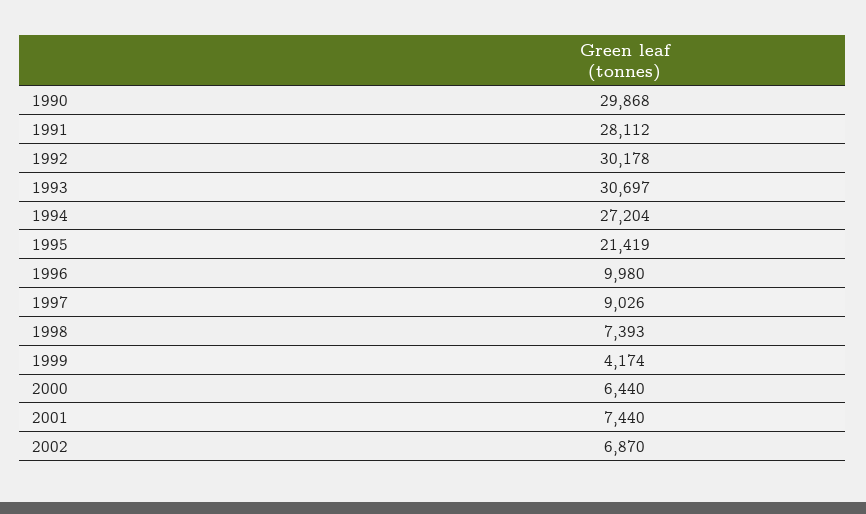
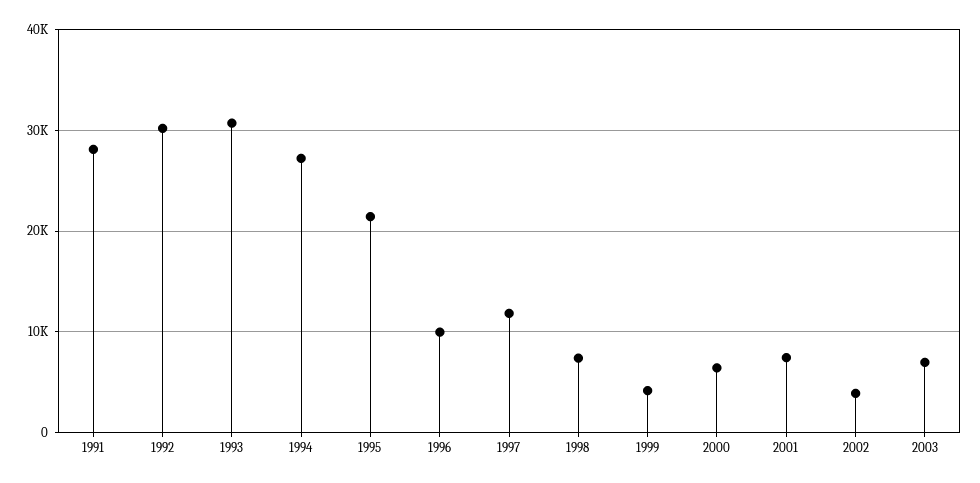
1990: 29868 -> none
1997: 9026 -> 12000
2002: 6870 -> 4000
2003: none -> 7000

